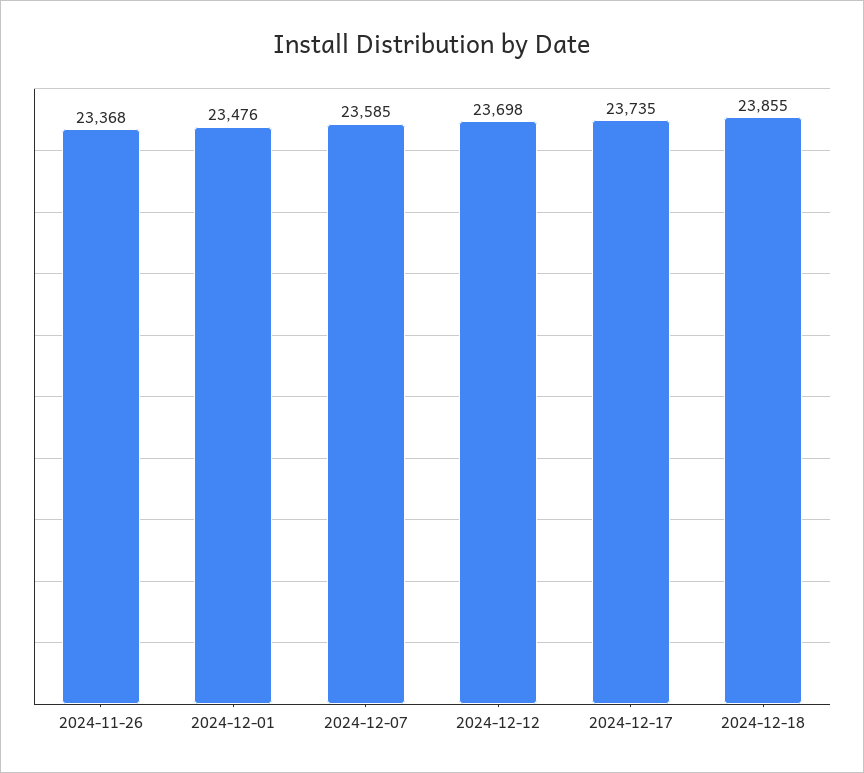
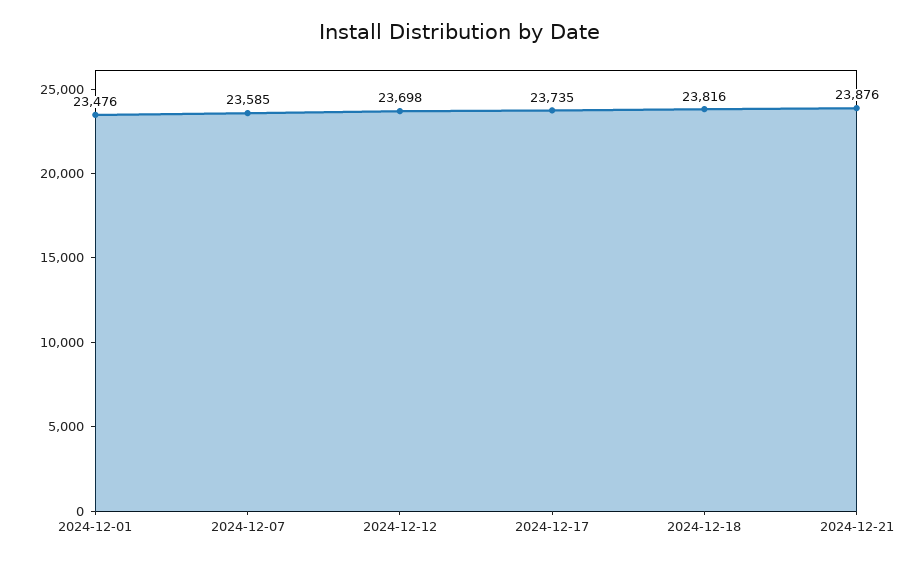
2024-11-26: 23368 -> none
2024-12-18: 23855 -> 23816
2024-12-21: none -> 23876

